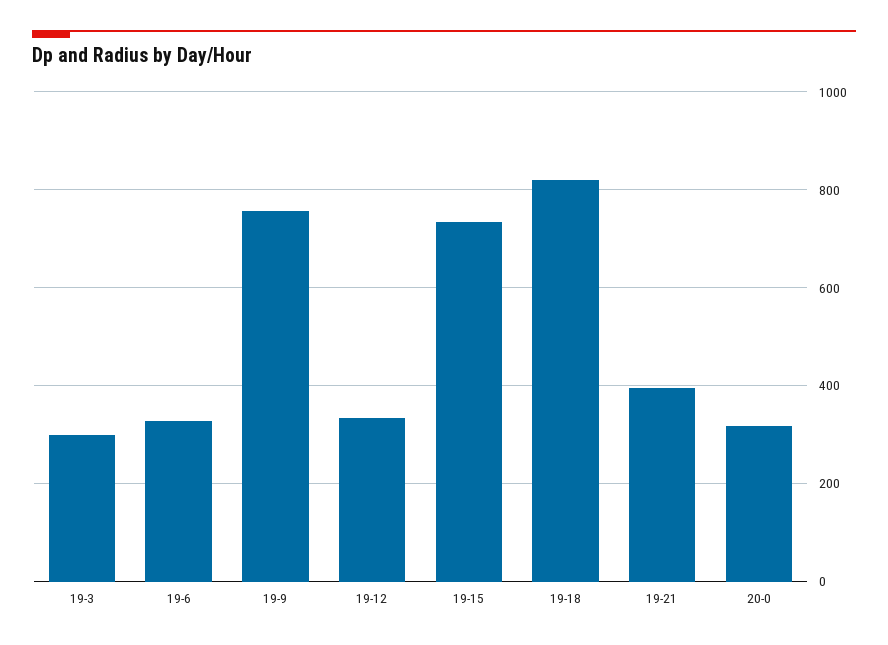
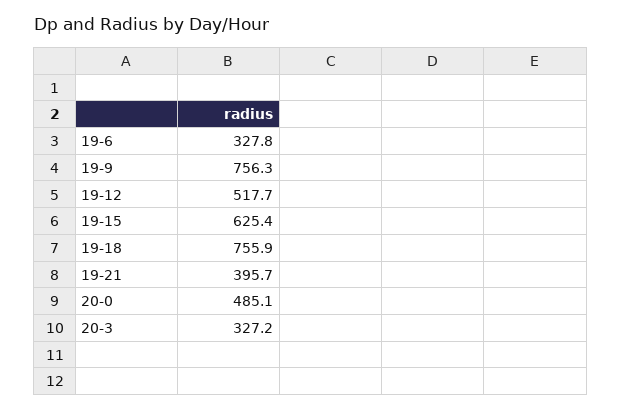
19-3: 300 -> none
19-12: 340 -> 517.7
19-15: 740 -> 625.4
19-18: 820 -> 755.9
20-0: 320 -> 485.1
20-3: none -> 327.2

